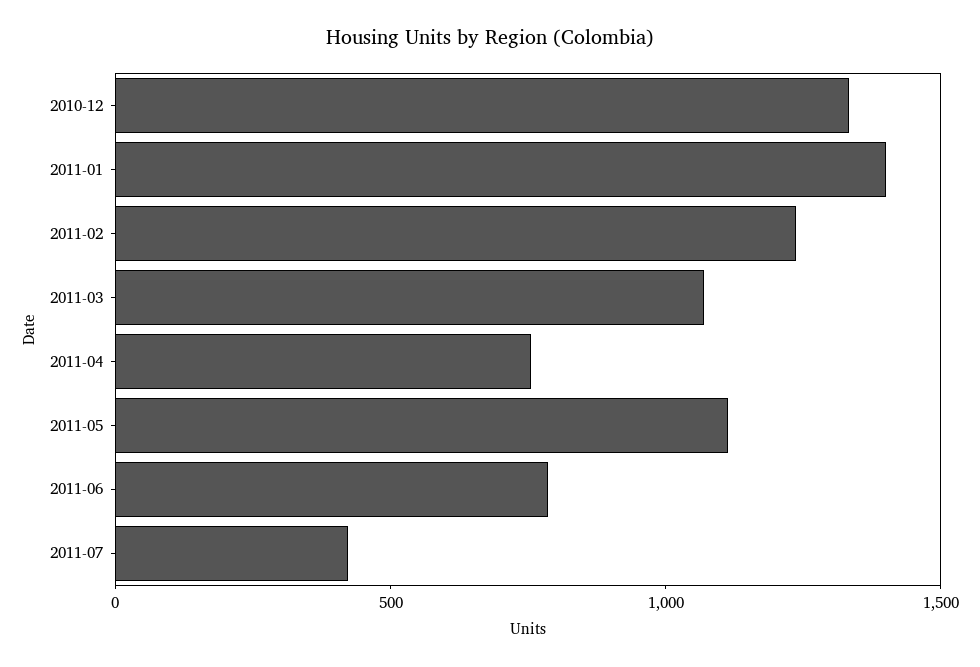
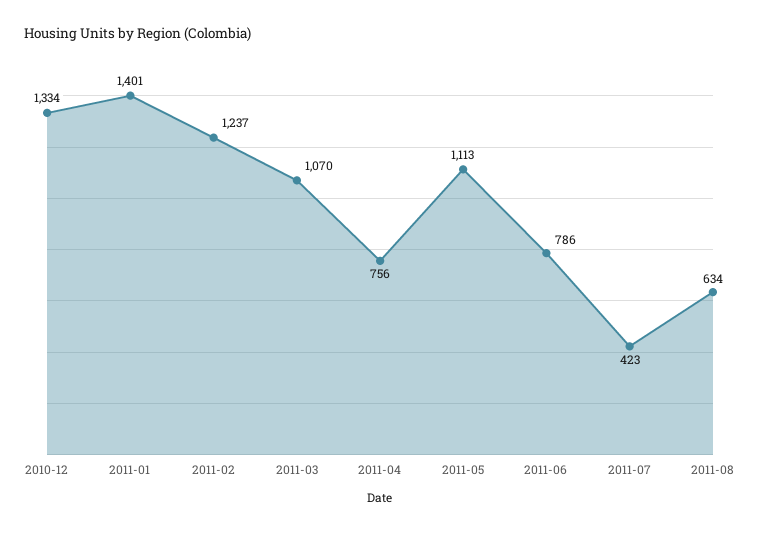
2011-08: none -> 634

